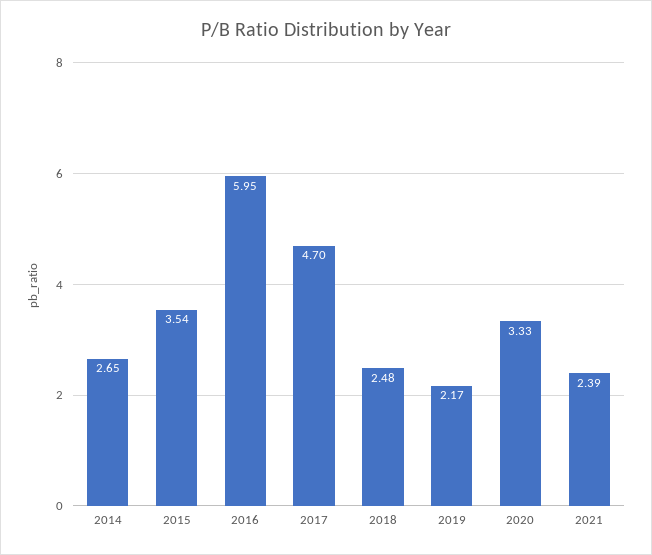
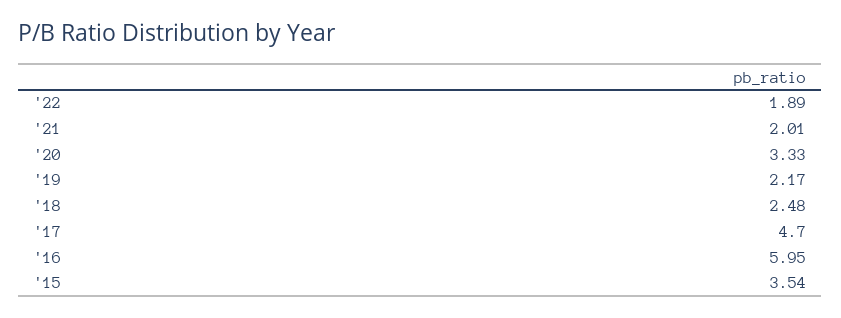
2014: 2.65 -> none
2021: 2.39 -> 2.01
'22: none -> 1.89

